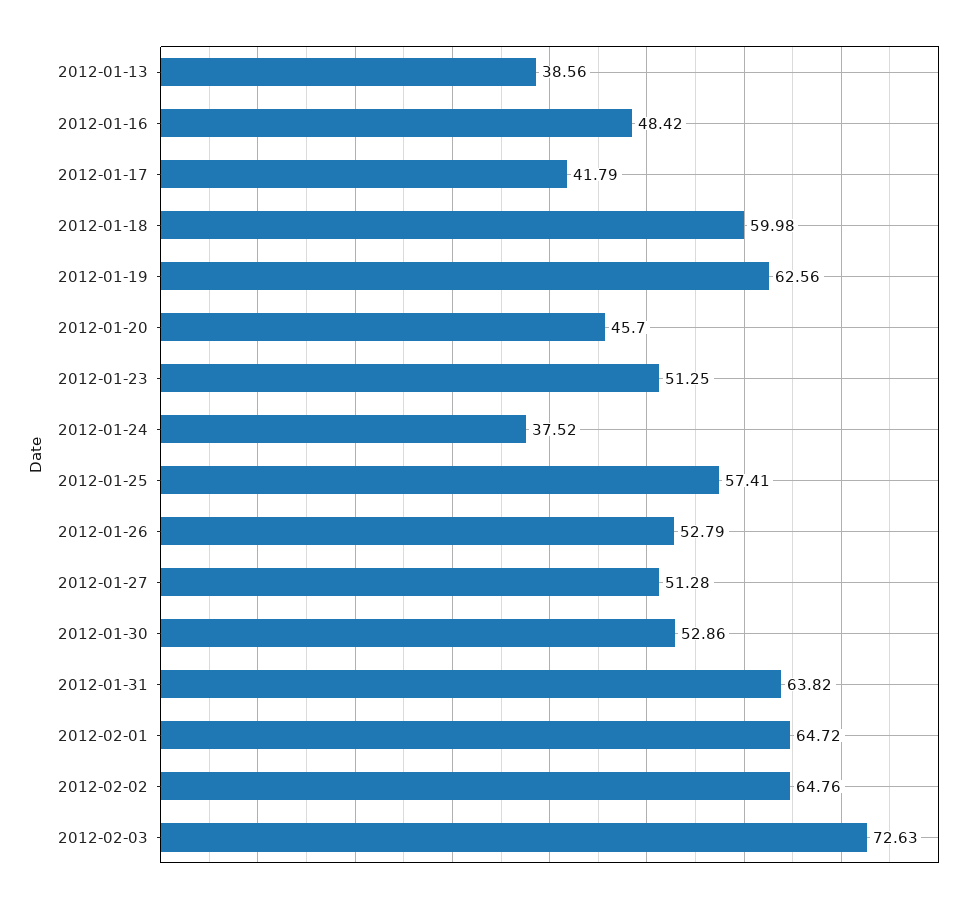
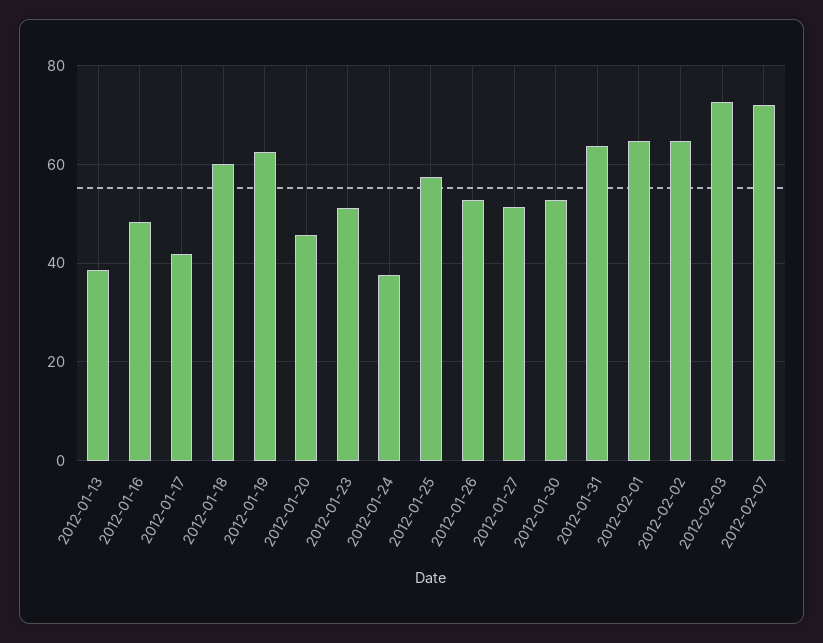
2012-02-07: none -> 72

